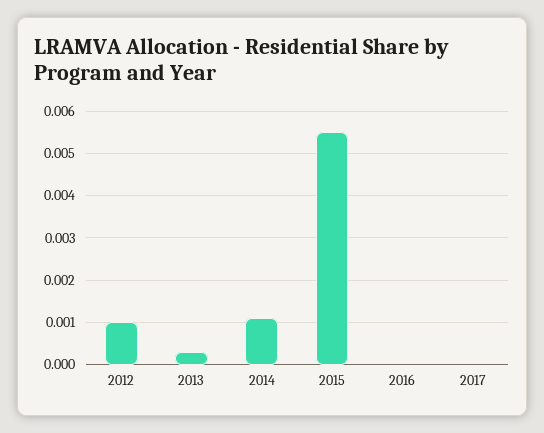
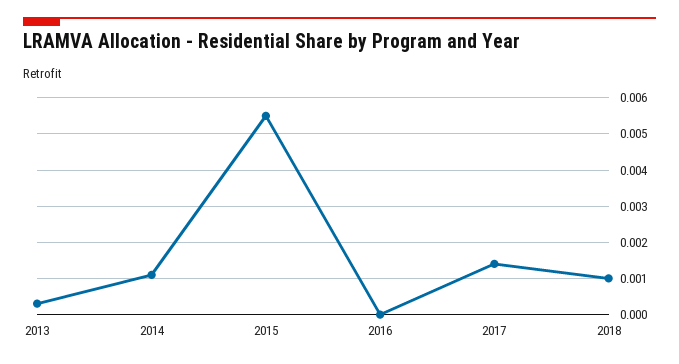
2012: 0.001 -> none
2017: 0 -> 0.0015
2018: none -> 0.001

